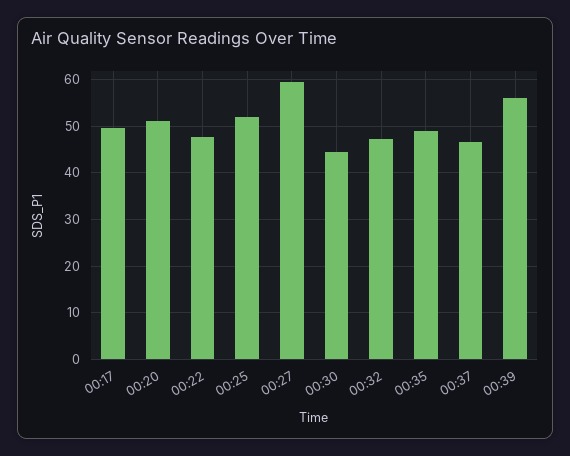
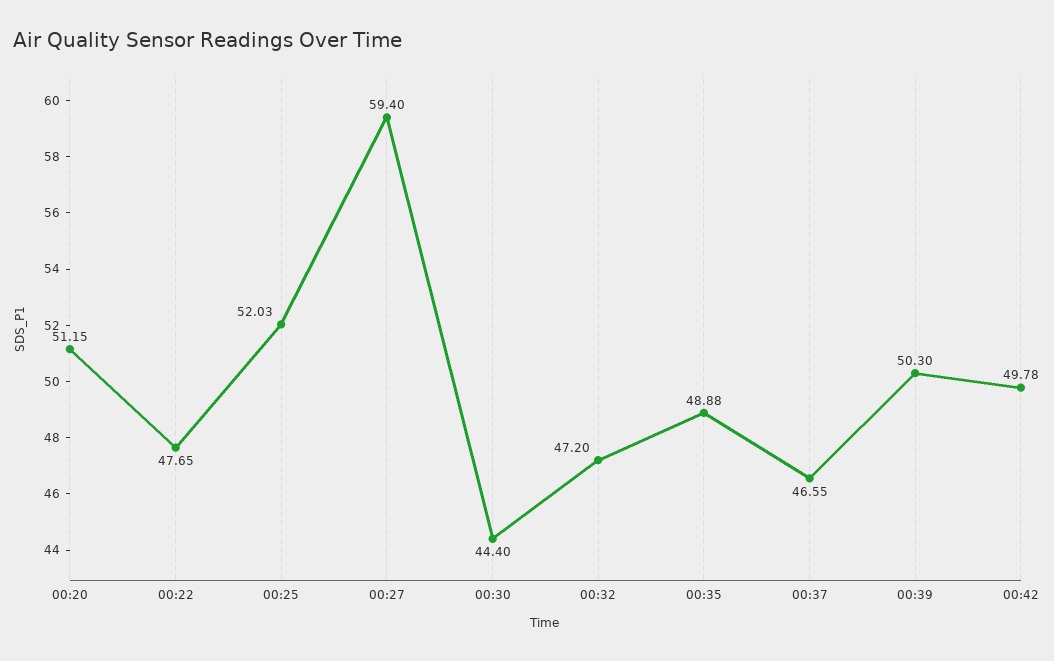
00:17: 50 -> none
00:39: 56 -> 50.3
00:42: none -> 49.78

